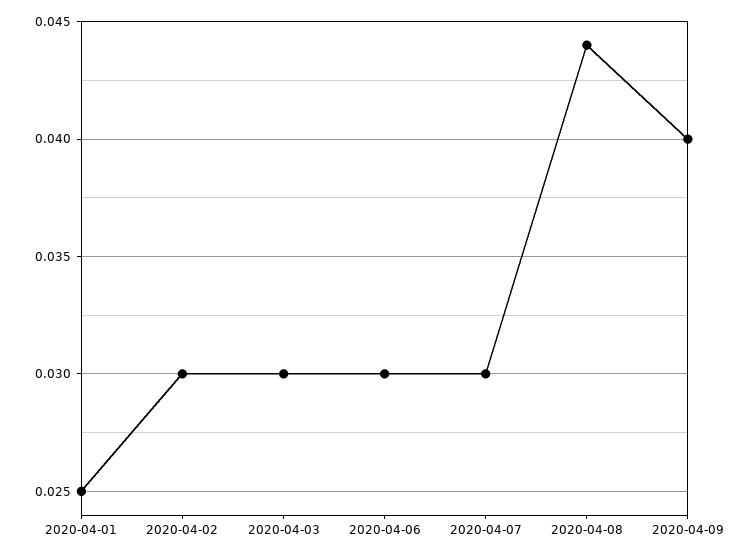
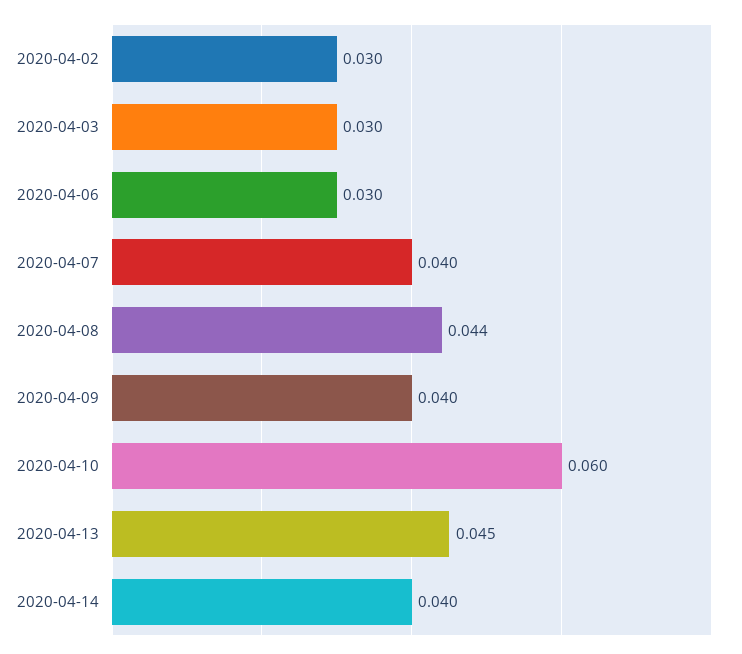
2020-04-01: 0.025 -> none
2020-04-07: 0.03 -> 0.04
2020-04-10: none -> 0.06
2020-04-13: none -> 0.045
2020-04-14: none -> 0.04

